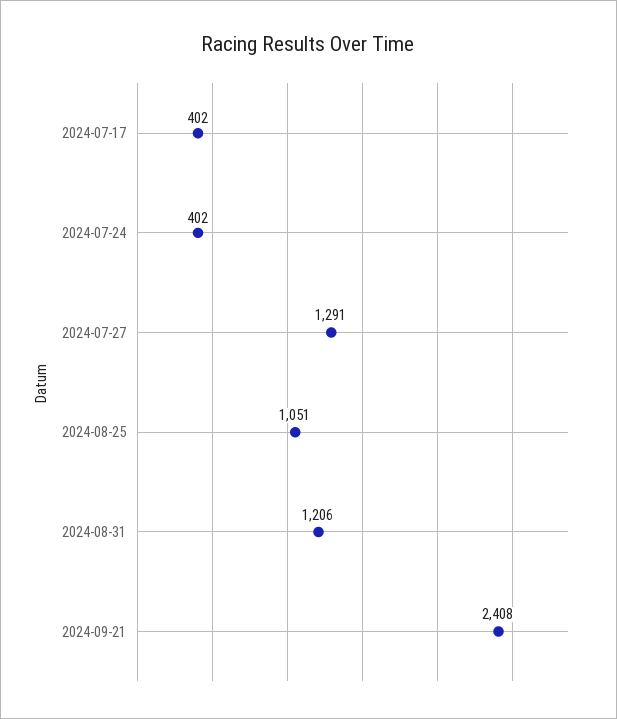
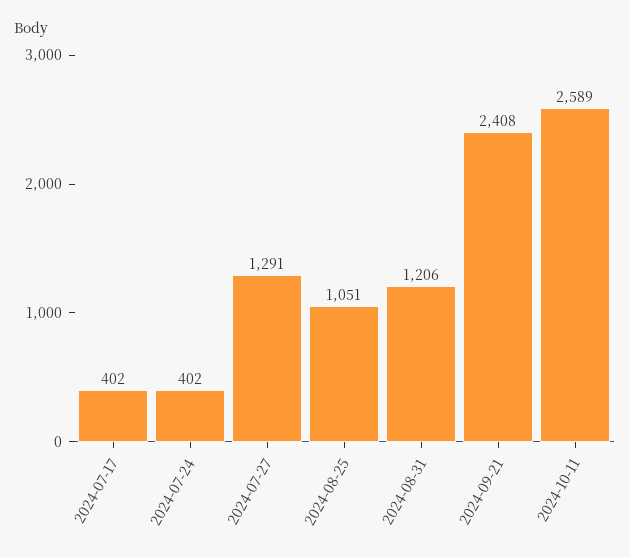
2024-10-11: none -> 2589

